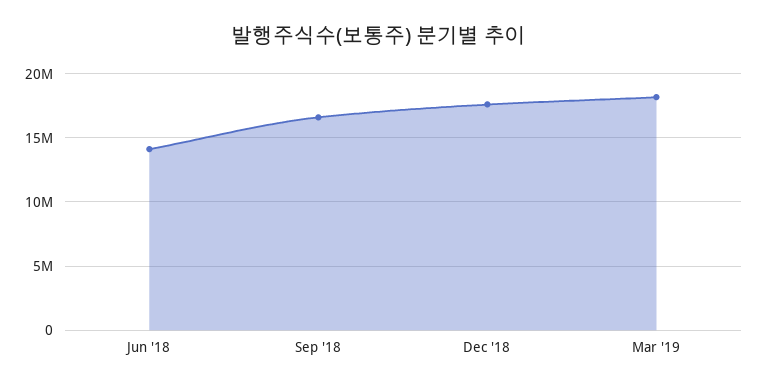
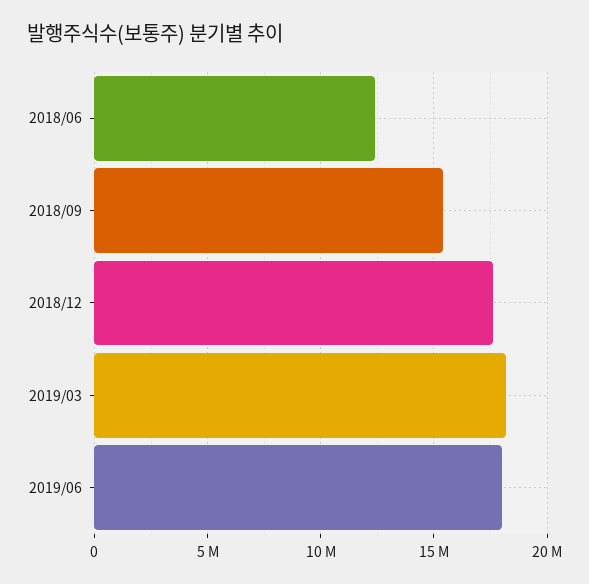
Jun '18: 14000000 -> 12500000
Sep '18: 16500000 -> 15500000
2019/06: none -> 18000000

